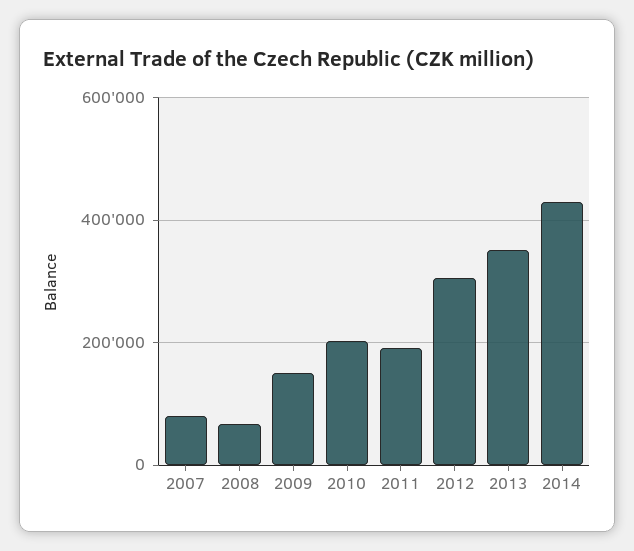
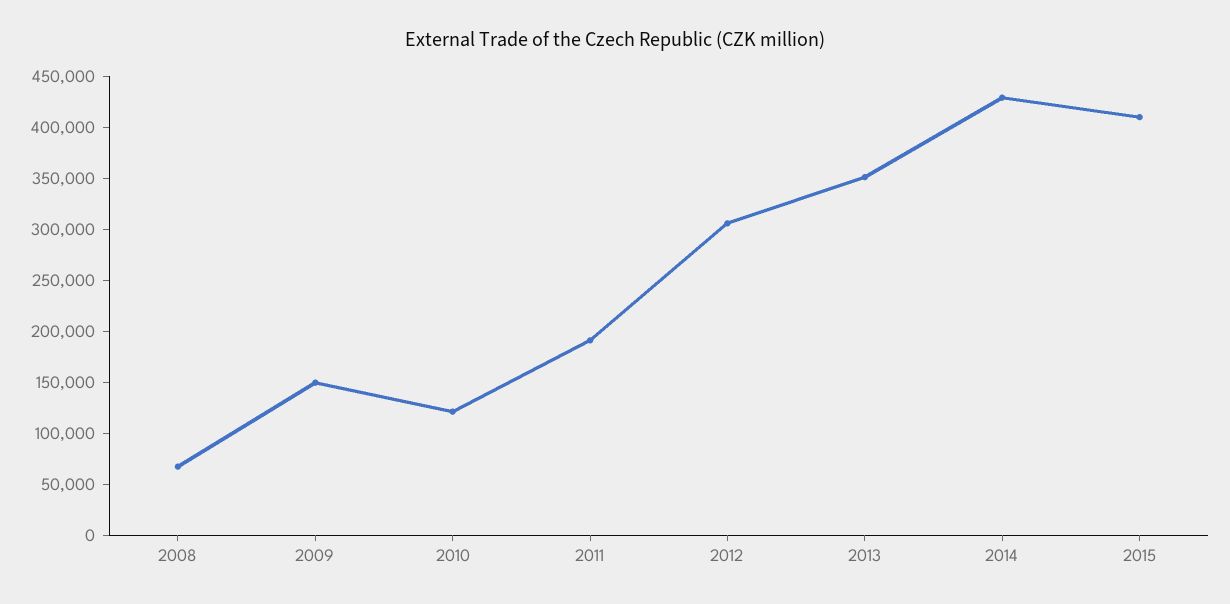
2007: 80000 -> none
2010: 200000 -> 120000
2015: none -> 410000

